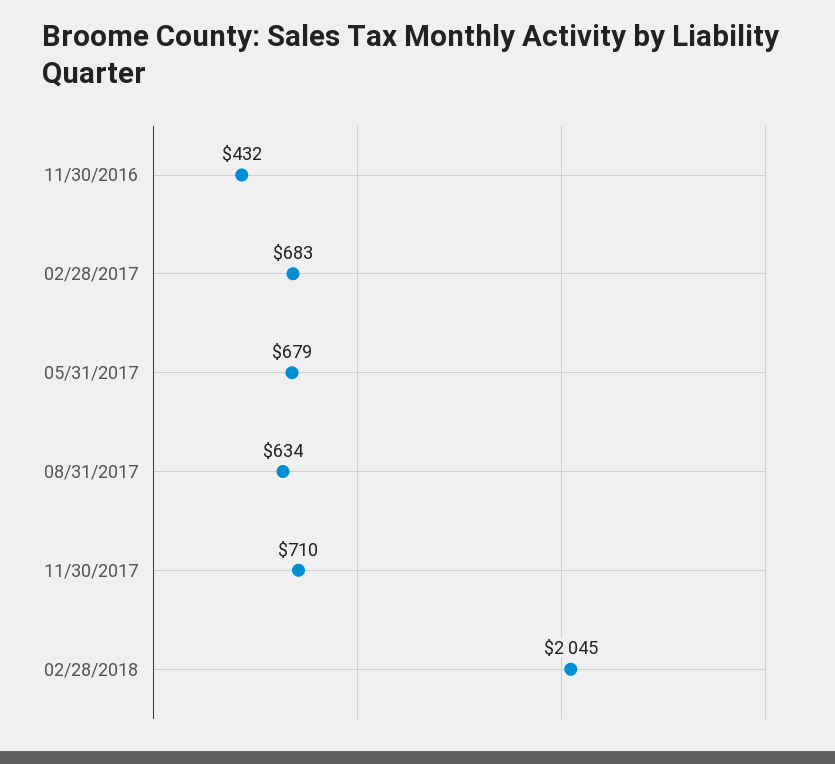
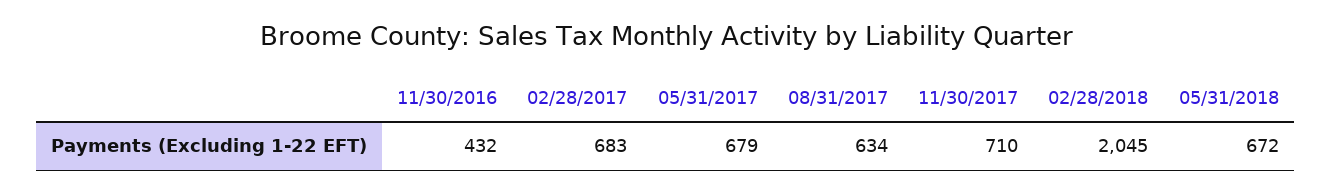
05/31/2018: none -> 672

